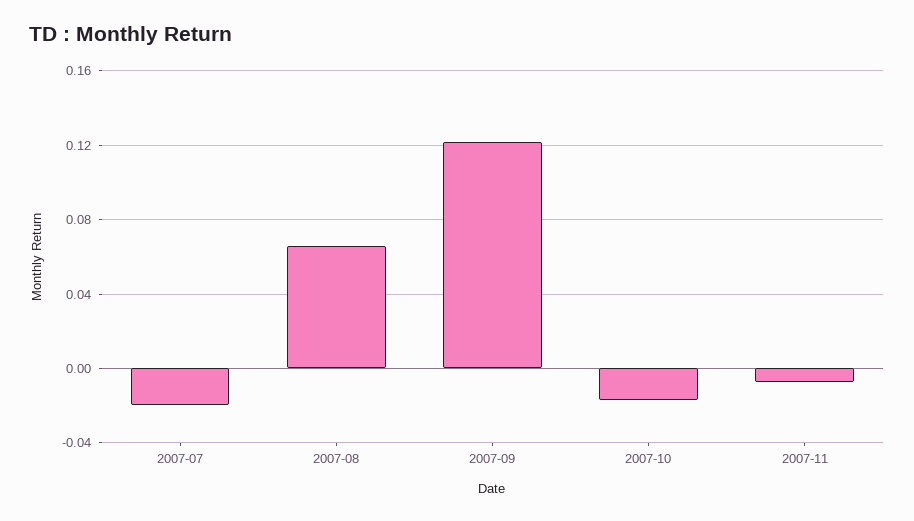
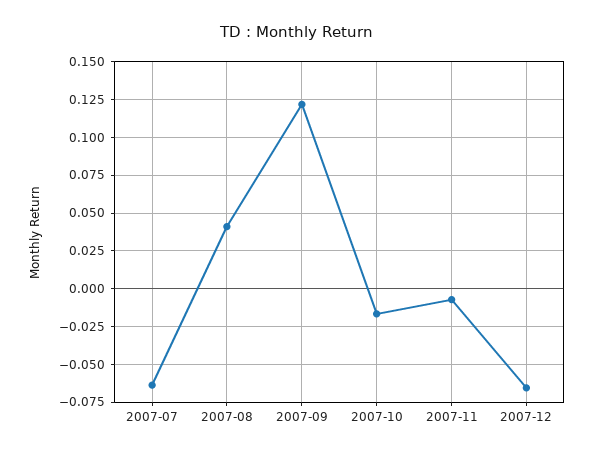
2007-07: -0.02 -> -0.065
2007-08: 0.065 -> 0.04
2007-12: none -> -0.065

